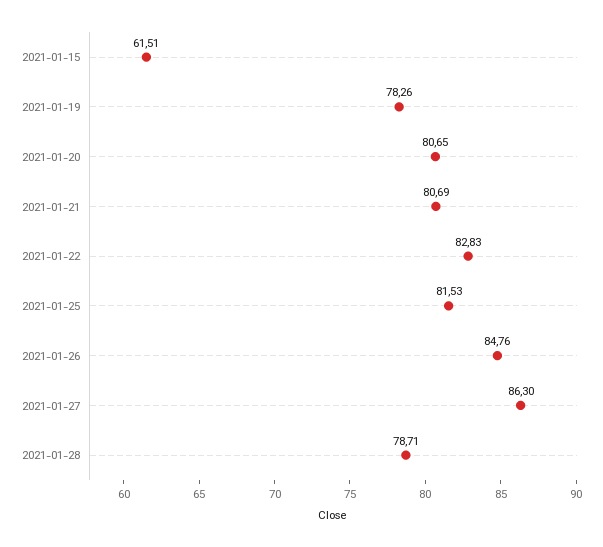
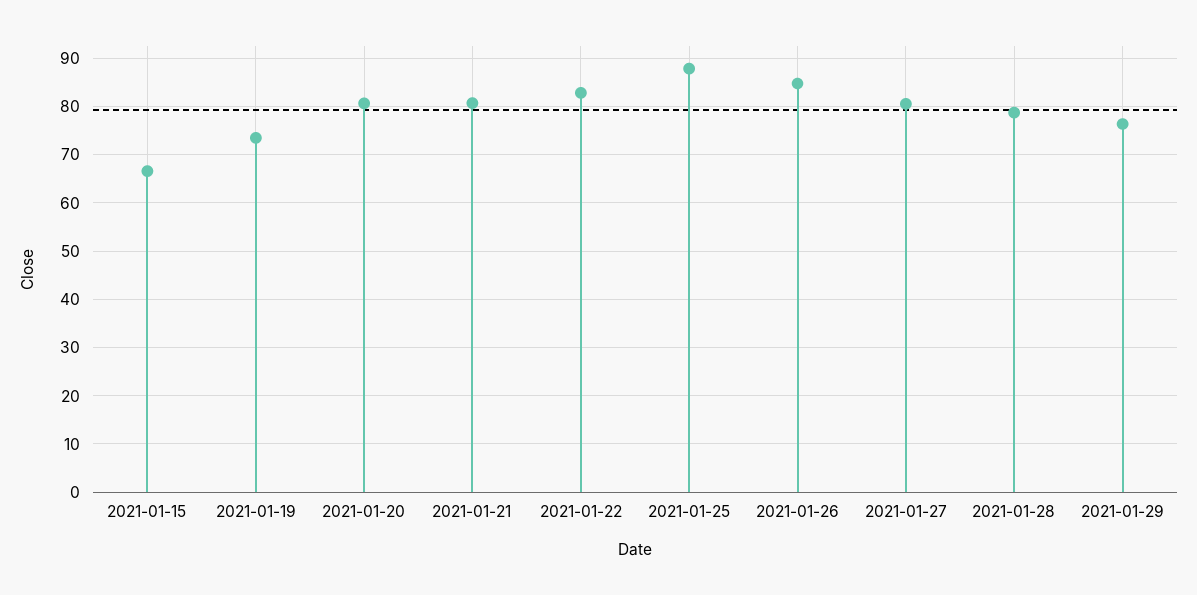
2021-01-15: 61.51 -> 66
2021-01-19: 78.26 -> 74
2021-01-25: 81.53 -> 88
2021-01-27: 86.3 -> 80
2021-01-29: none -> 76

